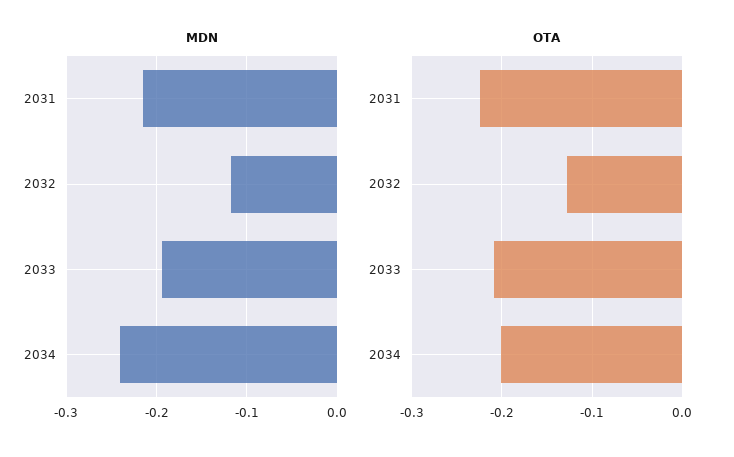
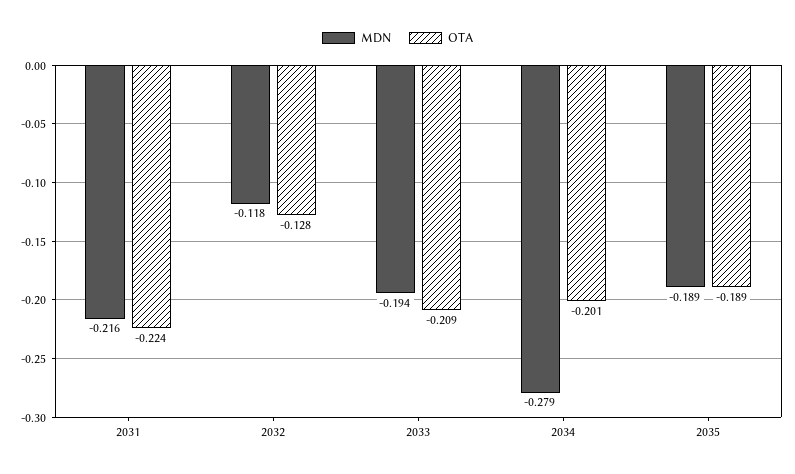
MDN, 2034: -0.24 -> -0.279
MDN, 2035: none -> -0.189
OTA, 2035: none -> -0.189

